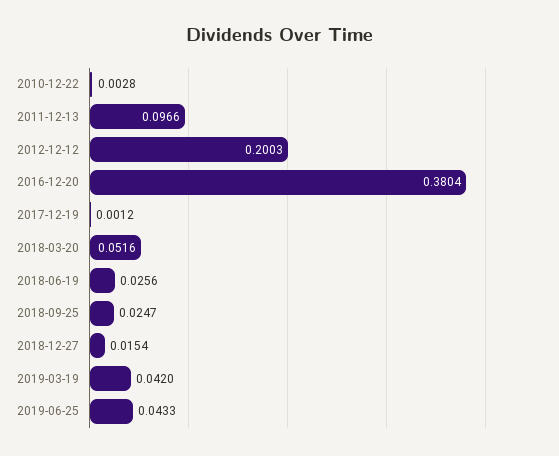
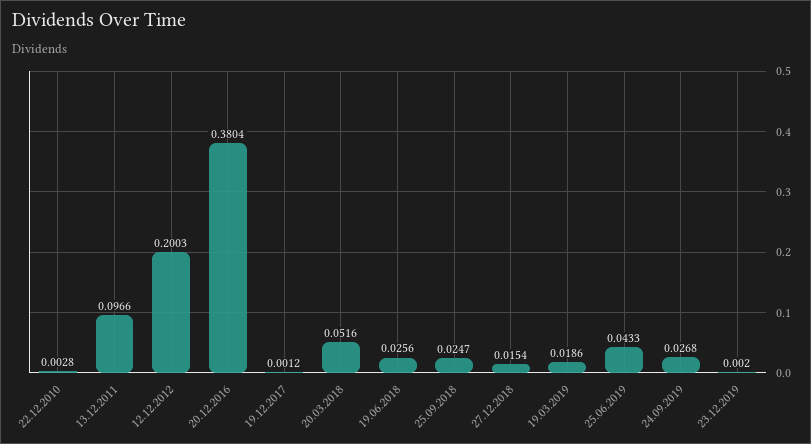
2019-03-19: 0.042 -> 0.0186
24.09.2019: none -> 0.0268
23.12.2019: none -> 0.002

